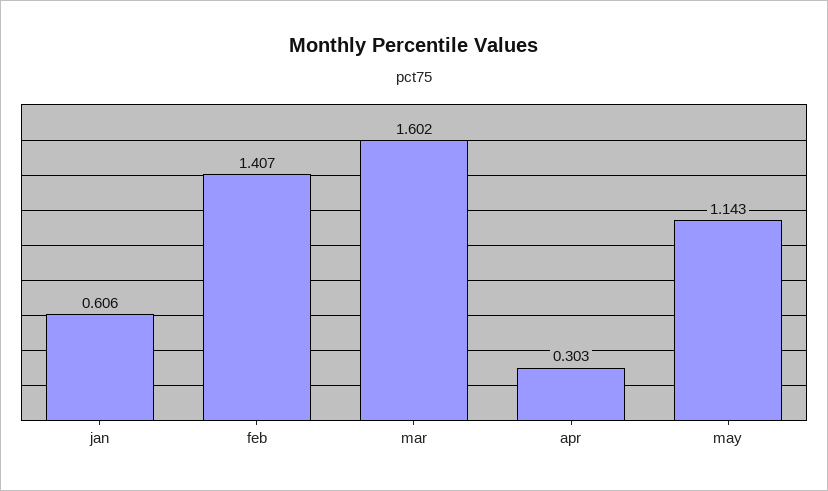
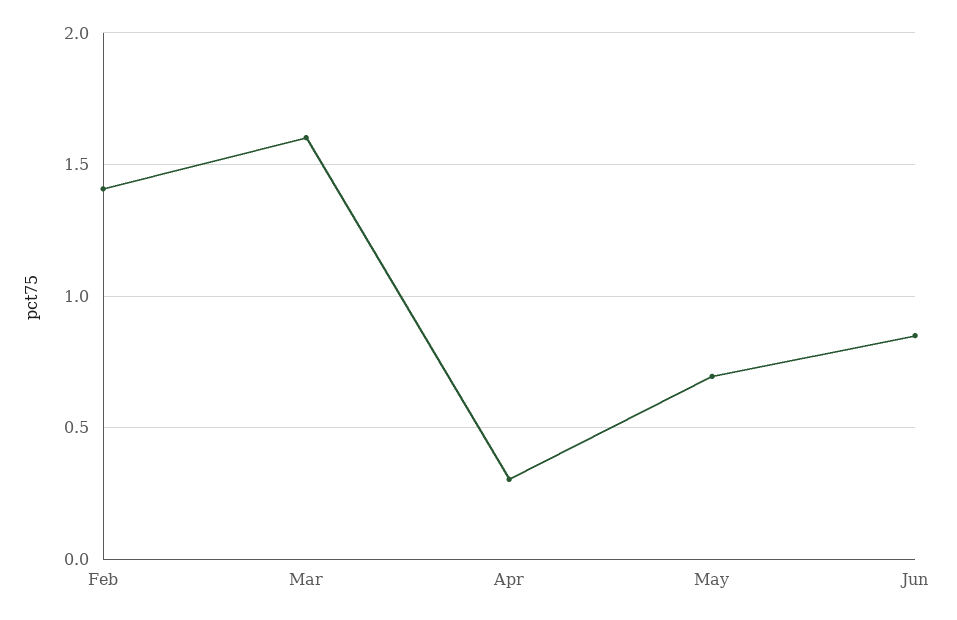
jan: 0.606 -> none
may: 1.143 -> 0.7
Jun: none -> 0.85

